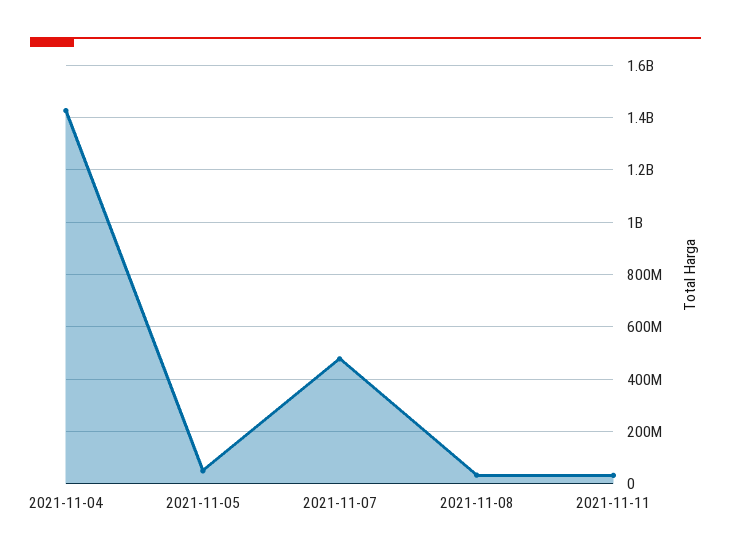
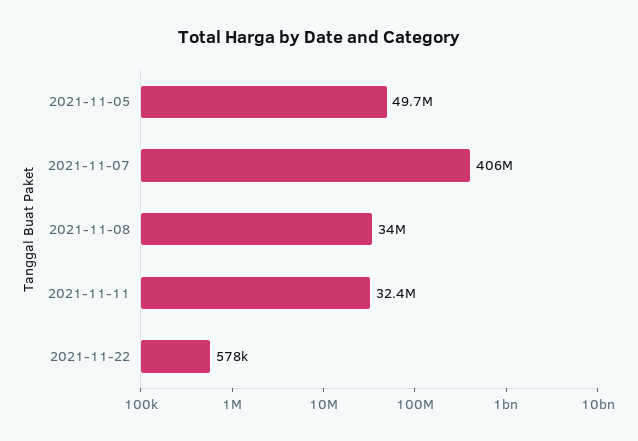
2021-11-04: 1425000000 -> none
2021-11-07: 475000000 -> 406000000
2021-11-22: none -> 578000

